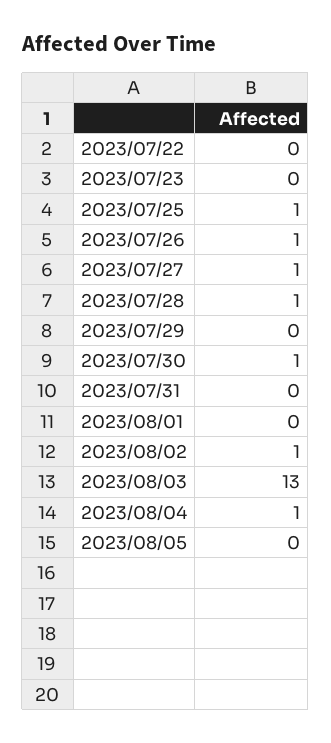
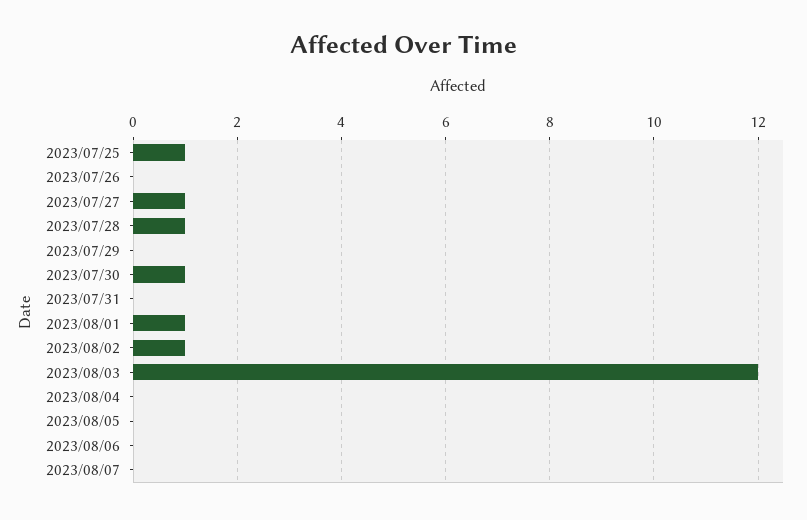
2023/07/22: 0 -> none
2023/07/23: 0 -> none
2023/07/26: 1 -> 0
2023/08/01: 0 -> 1
2023/08/03: 13 -> 12
2023/08/04: 1 -> 0
2023/08/06: none -> 0
2023/08/07: none -> 0

